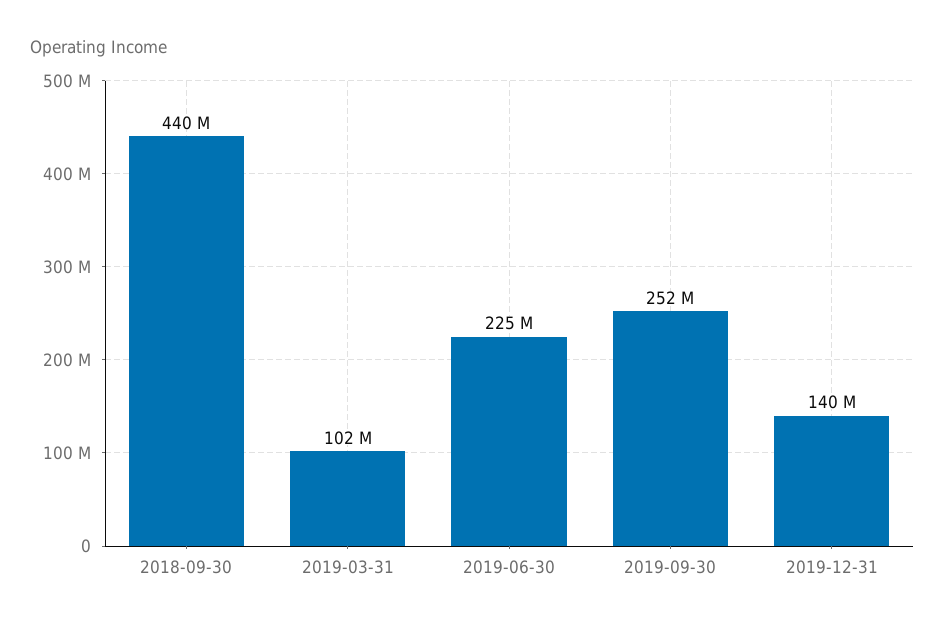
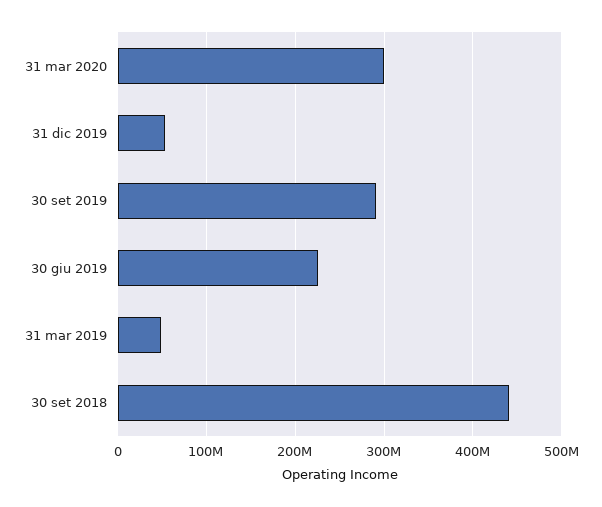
2019-03-31: 102000000 -> 50000000
2019-09-30: 252000000 -> 290000000
2019-12-31: 140000000 -> 50000000
31 mar 2020: none -> 300000000

